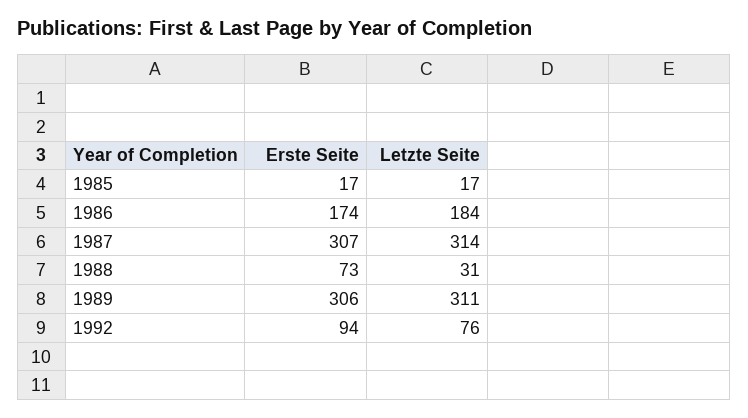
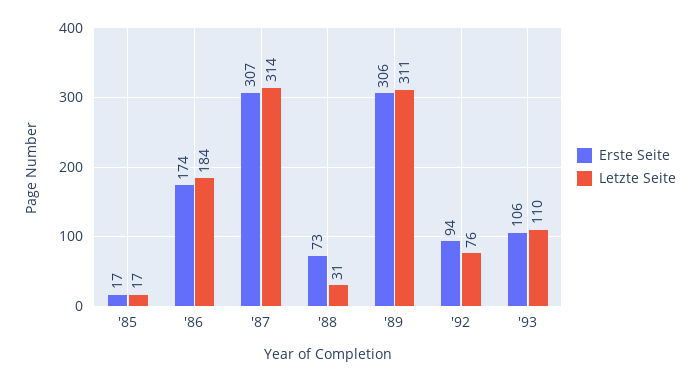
Erste Seite, '93: none -> 106
Letzte Seite, '93: none -> 110

